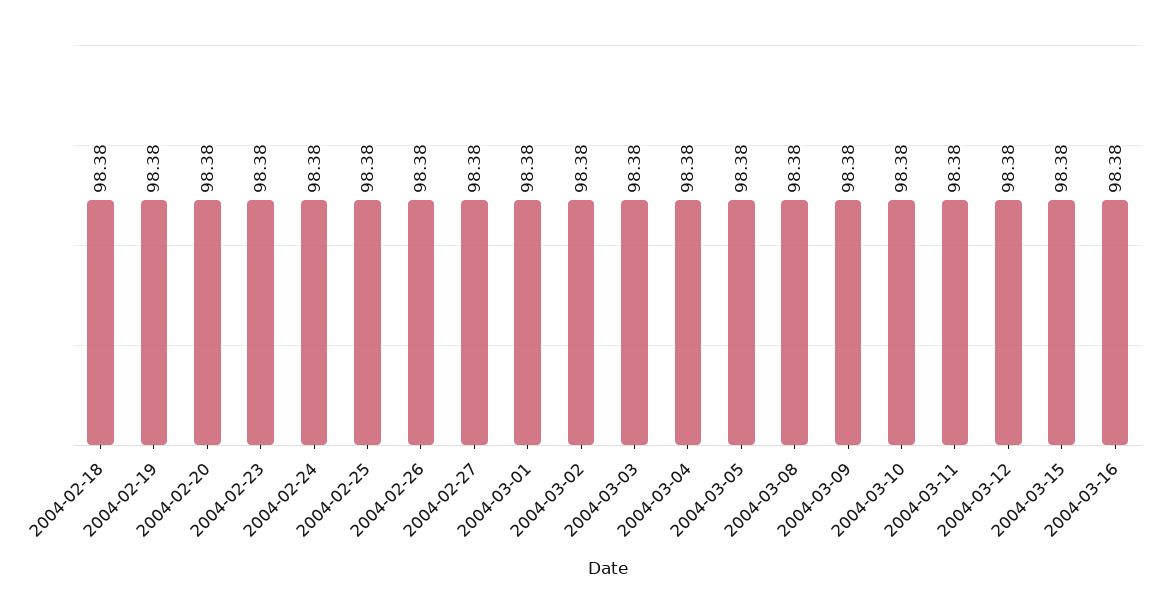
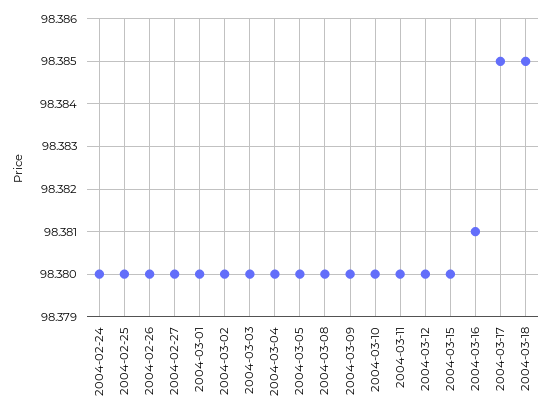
2004-02-18: 98.38 -> none
2004-02-19: 98.38 -> none
2004-02-20: 98.38 -> none
2004-02-23: 98.38 -> none
2004-03-16: 98.38 -> 98.381
2004-03-17: none -> 98.385
2004-03-18: none -> 98.385

